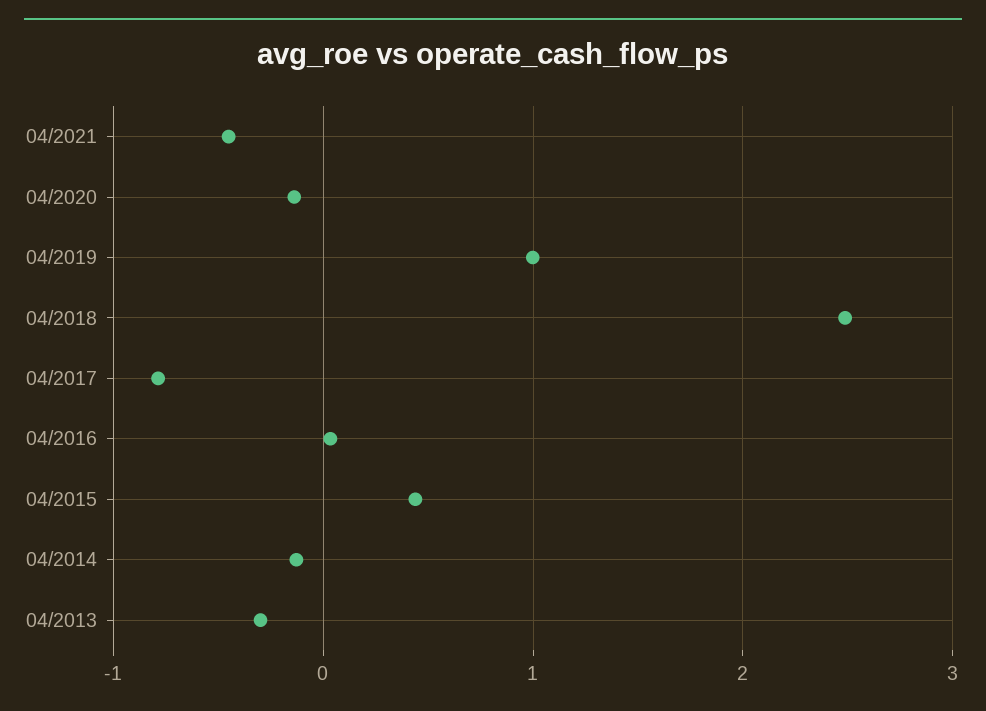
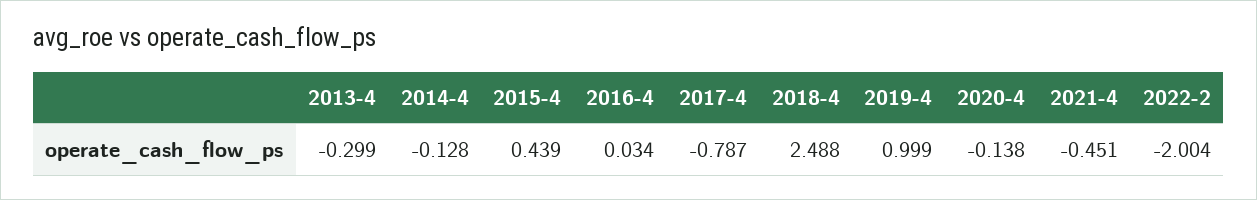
2022-2: none -> -2.004

